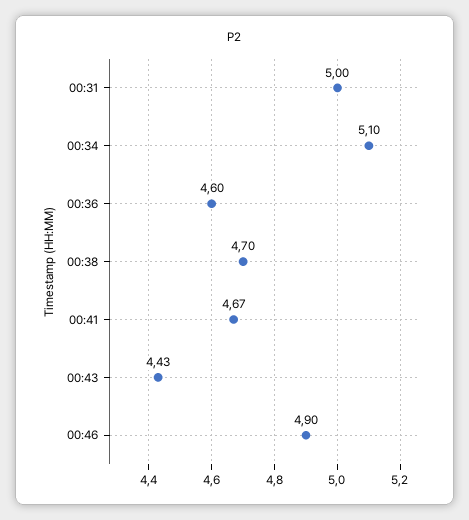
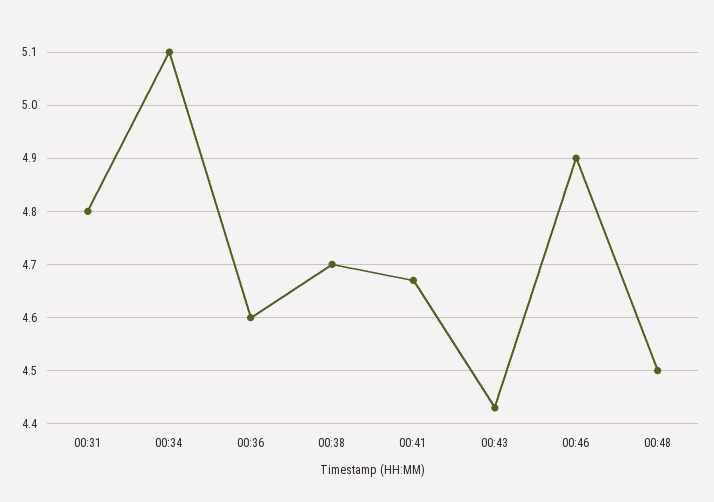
00:31: 5 -> 4.8
00:48: none -> 4.5

